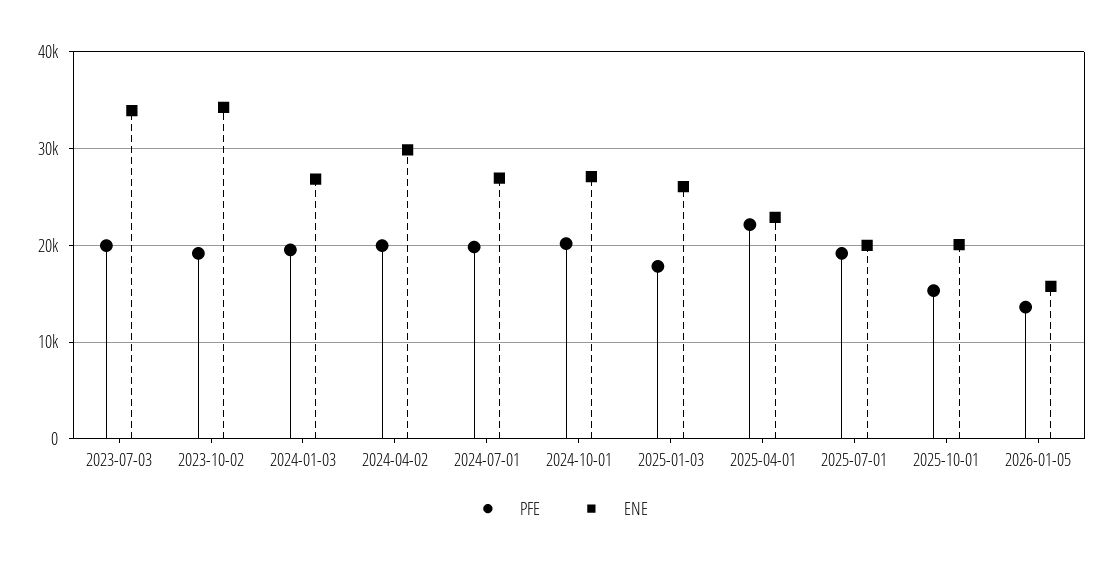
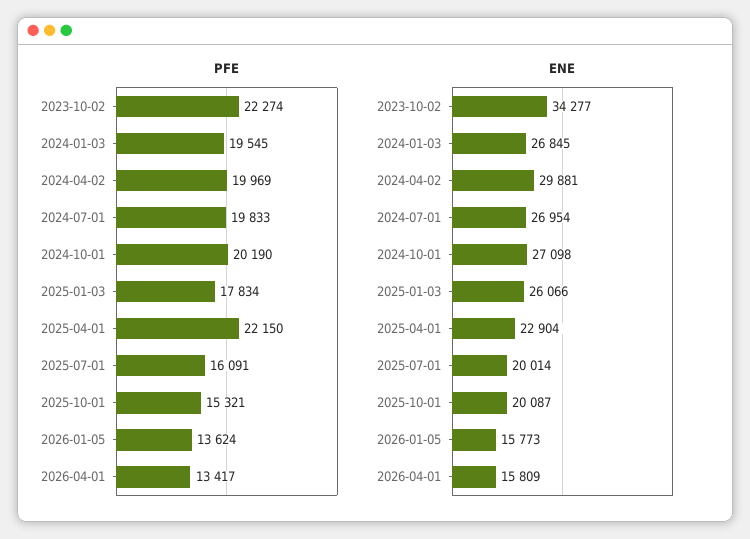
PFE, 2023-07-03: 20000 -> none
ENE, 2023-07-03: 34000 -> none
PFE, 2023-10-02: 19000 -> 22274
PFE, 2025-07-01: 19000 -> 16091
PFE, 2026-04-01: none -> 13417
ENE, 2026-04-01: none -> 15809

